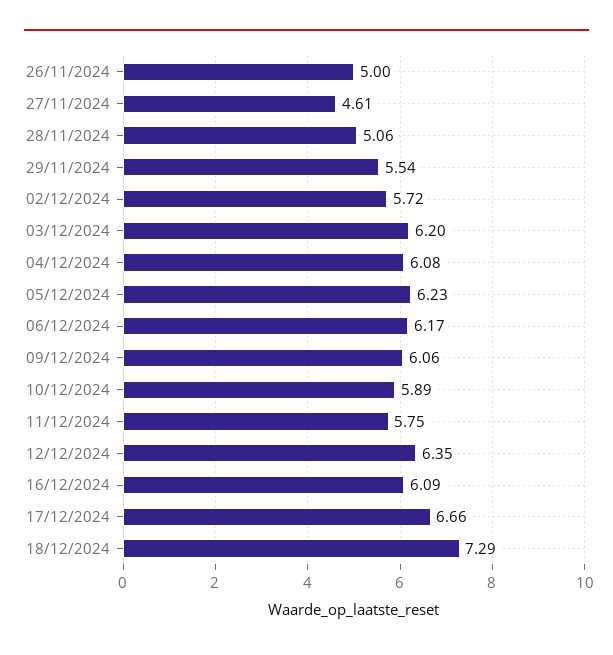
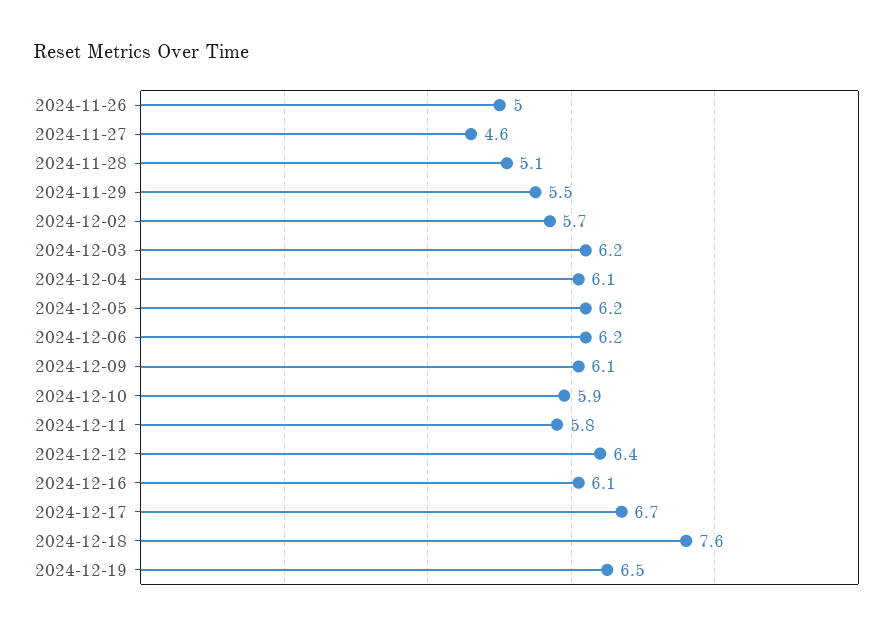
18/12/2024: 7.29 -> 7.6
2024-12-19: none -> 6.5

